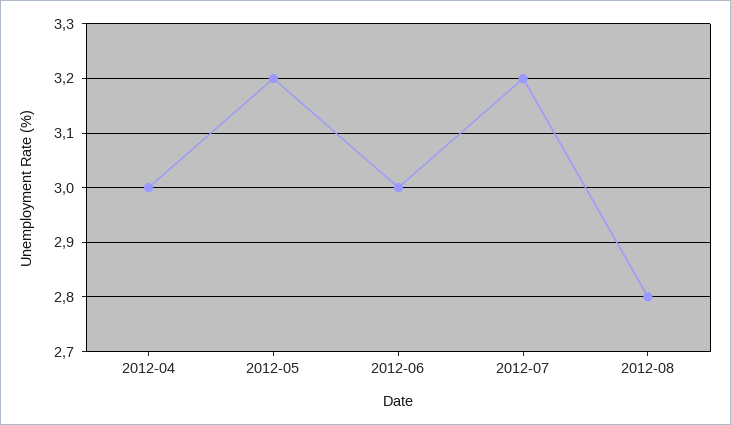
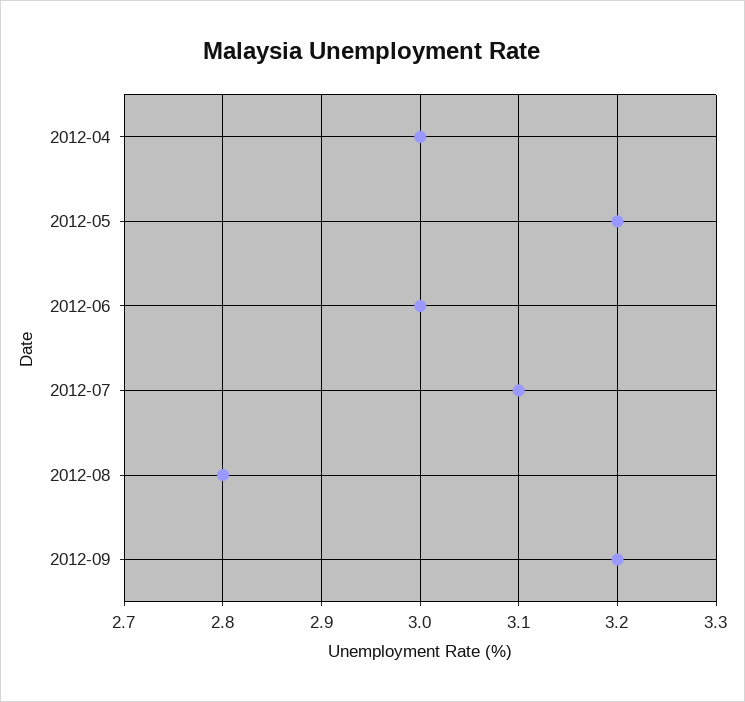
2012-07: 3.2 -> 3.1
2012-09: none -> 3.2

